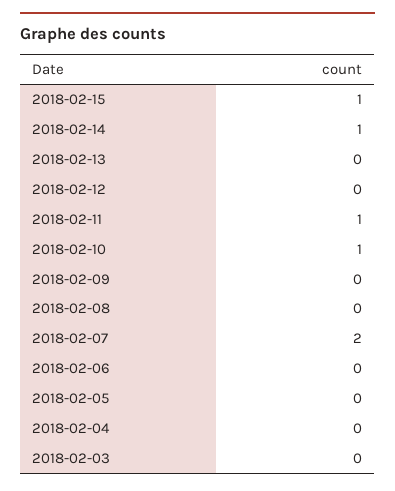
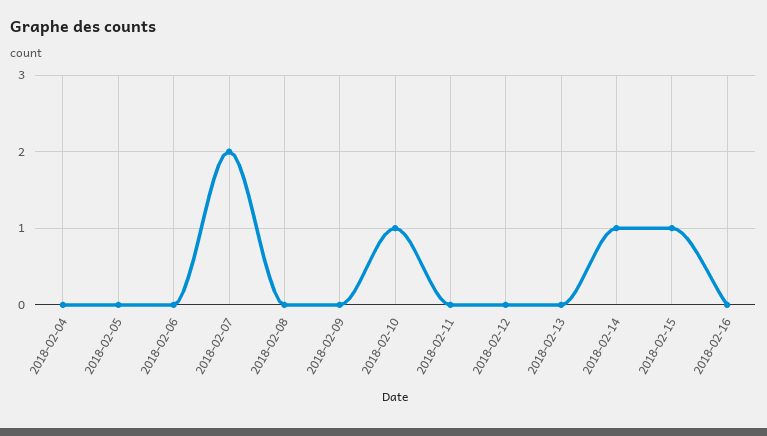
2018-02-11: 1 -> 0
2018-02-03: 0 -> none
2018-02-16: none -> 0

